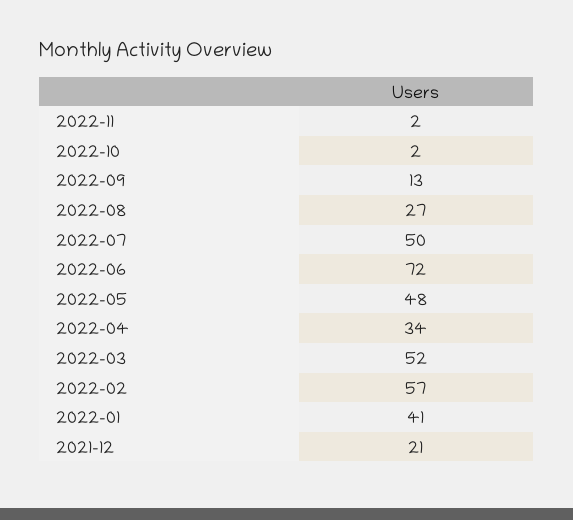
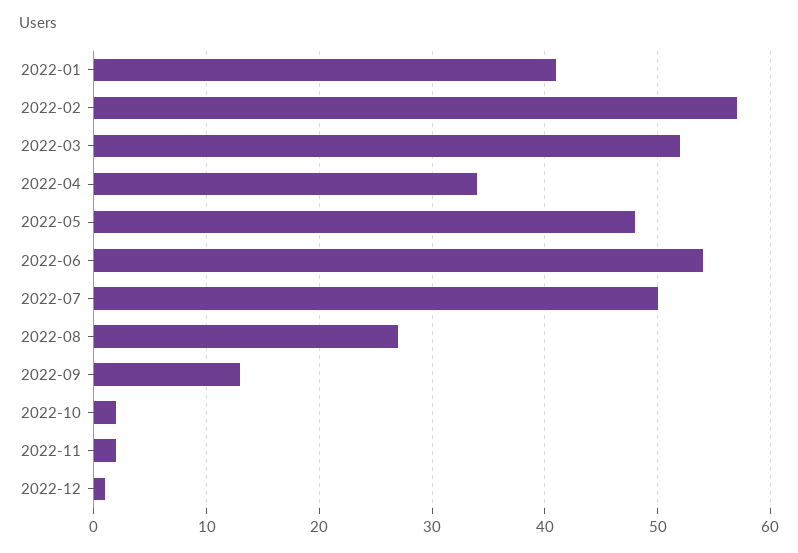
2022-06: 72 -> 54
2021-12: 21 -> none
2022-12: none -> 1

